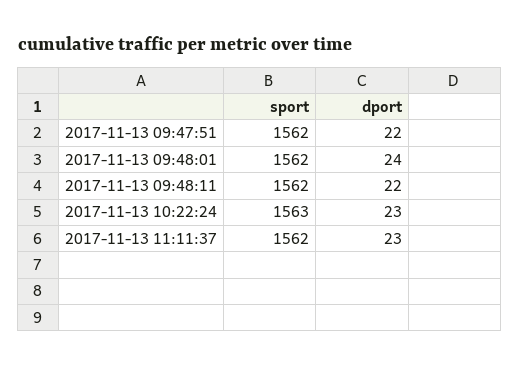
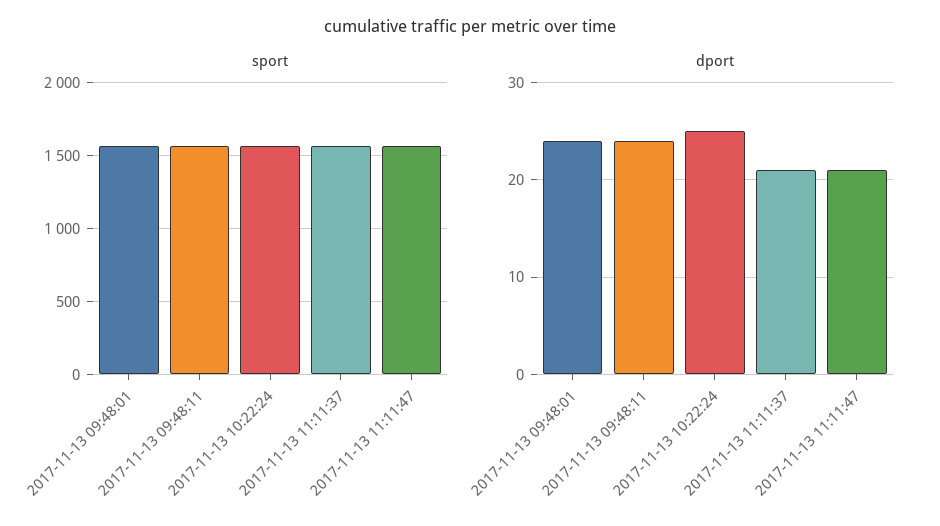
sport, 2017-11-13 09:47:51: 1562 -> none
dport, 2017-11-13 09:47:51: 22 -> none
dport, 2017-11-13 09:48:11: 22 -> 24
dport, 2017-11-13 10:22:24: 23 -> 25
dport, 2017-11-13 11:11:37: 23 -> 21
sport, 2017-11-13 11:11:47: none -> 1550
dport, 2017-11-13 11:11:47: none -> 21

